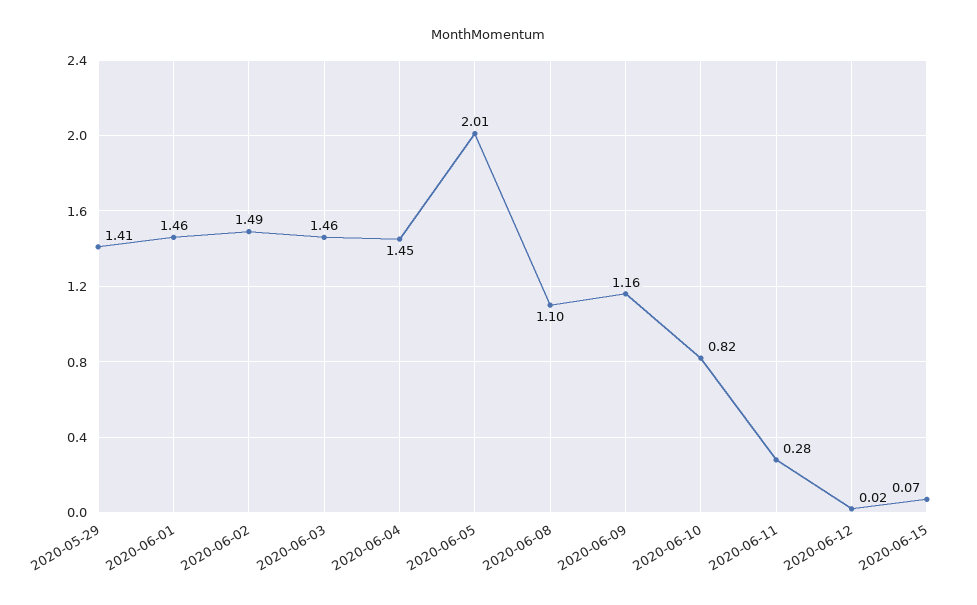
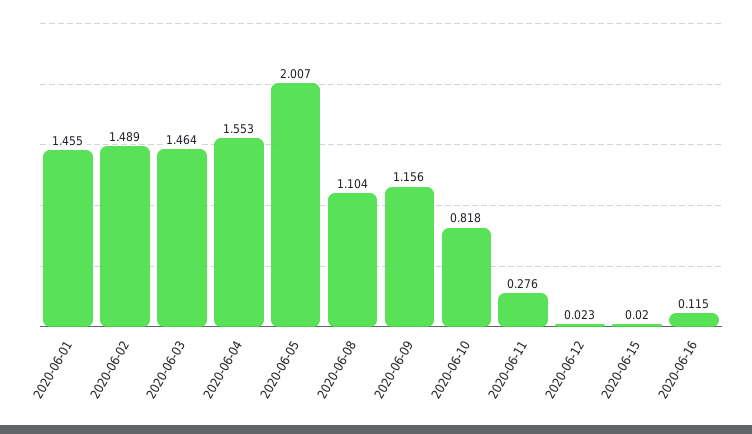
2020-05-29: 1.41 -> none
2020-06-04: 1.45 -> 1.553
2020-06-15: 0.07 -> 0.02
2020-06-16: none -> 0.115

